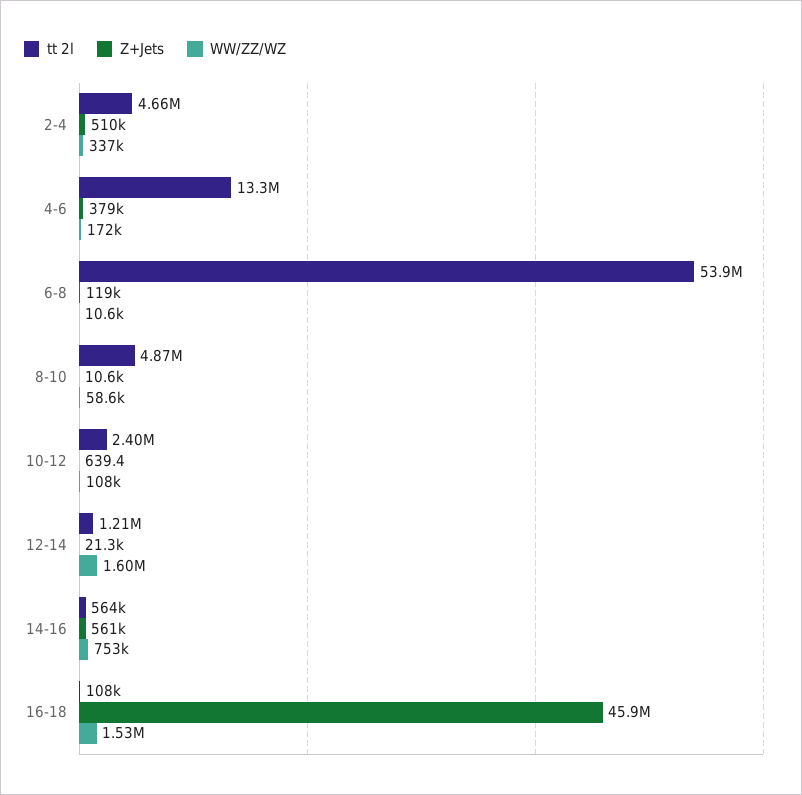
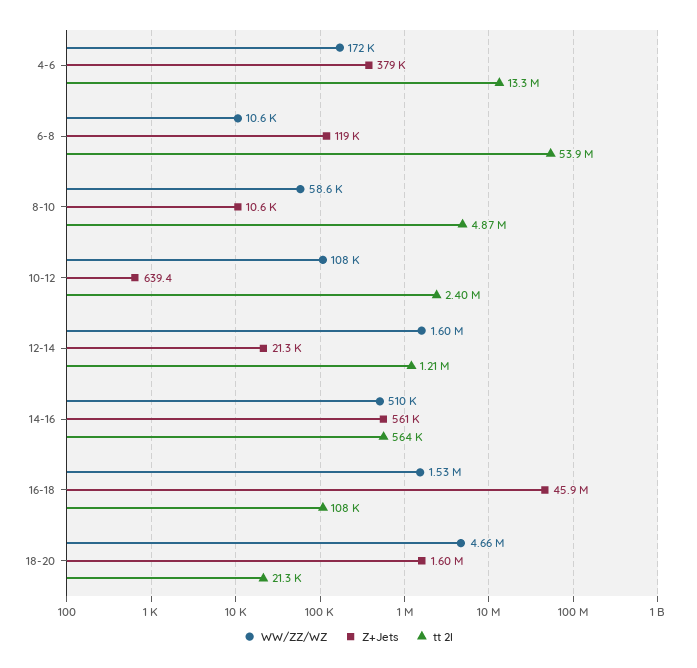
tt 2l, 2-4: 4660000 -> none
Z+Jets, 2-4: 510000 -> none
WW/ZZ/WZ, 2-4: 337000 -> none
WW/ZZ/WZ, 14-16: 753000 -> 510000
WW/ZZ/WZ, 18-20: none -> 4660000
Z+Jets, 18-20: none -> 1600000
tt 2l, 18-20: none -> 21300

